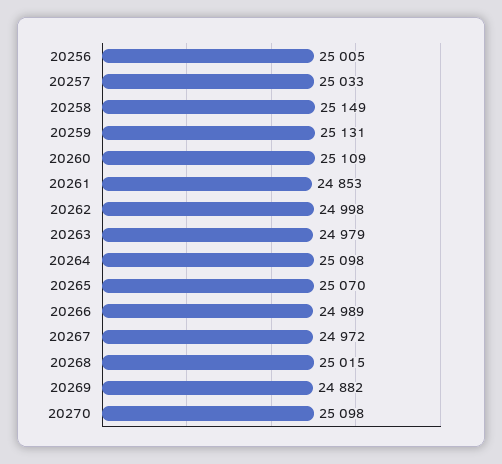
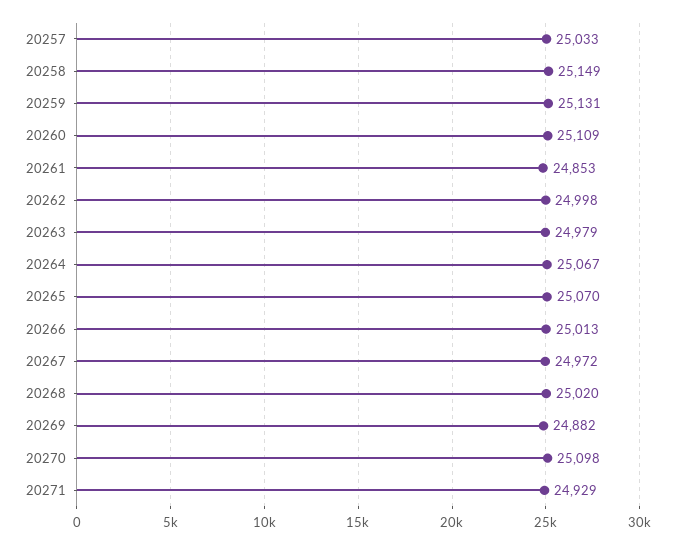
20256: 25005 -> none
20264: 25098 -> 25067
20266: 24989 -> 25013
20268: 25015 -> 25020
20271: none -> 24929

